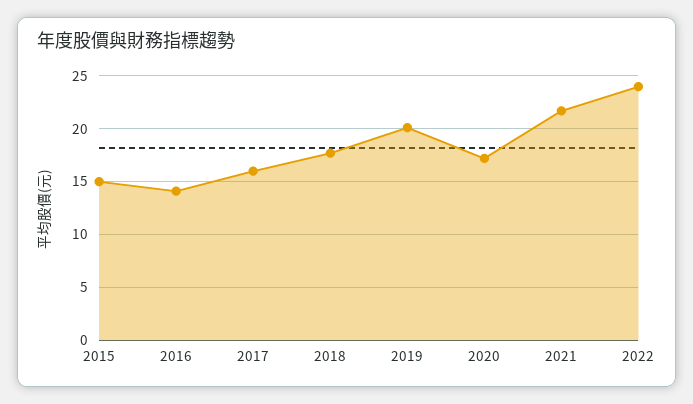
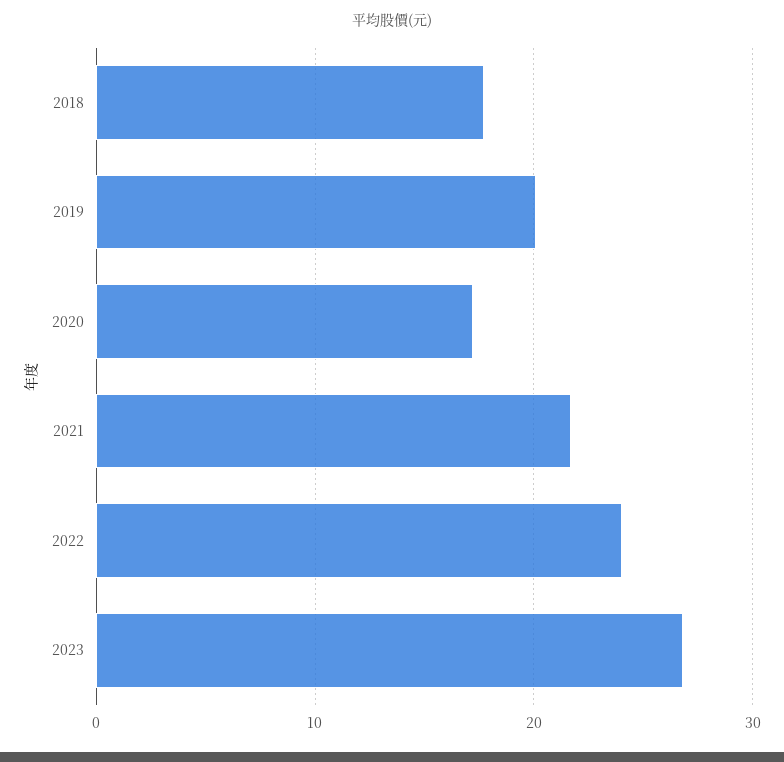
2015: 15 -> none
2016: 14 -> none
2017: 16 -> none
2023: none -> 27

